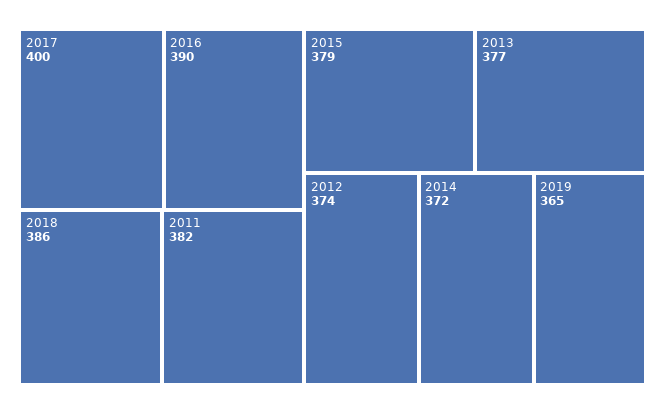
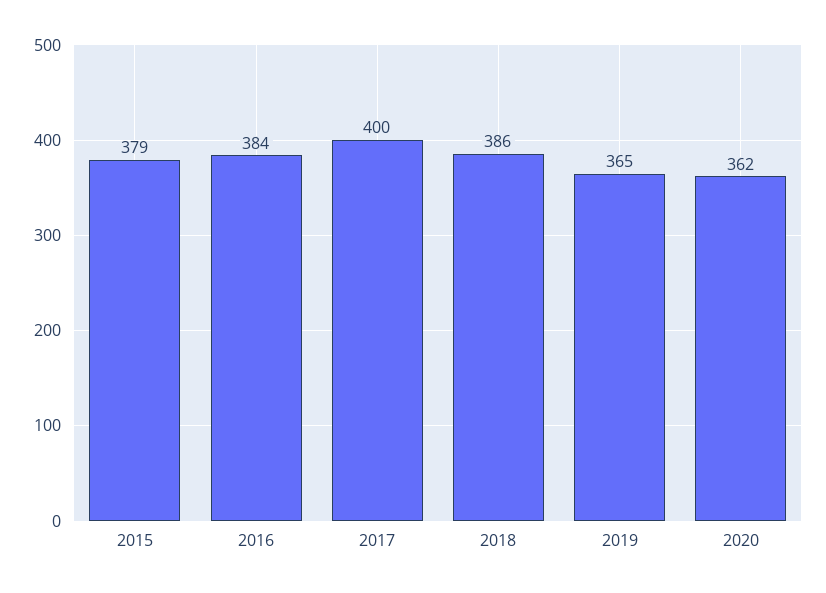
2016: 390 -> 384
2011: 382 -> none
2013: 377 -> none
2012: 374 -> none
2014: 372 -> none
2020: none -> 362

